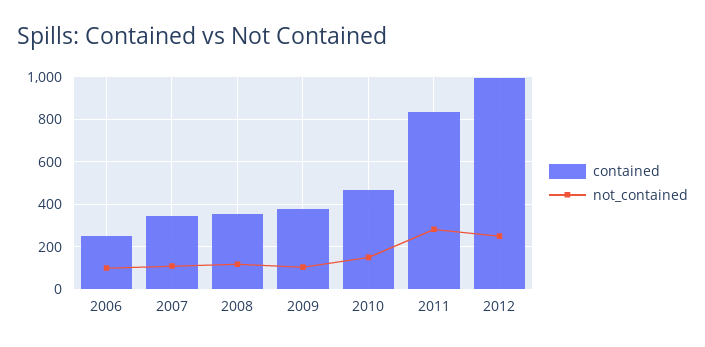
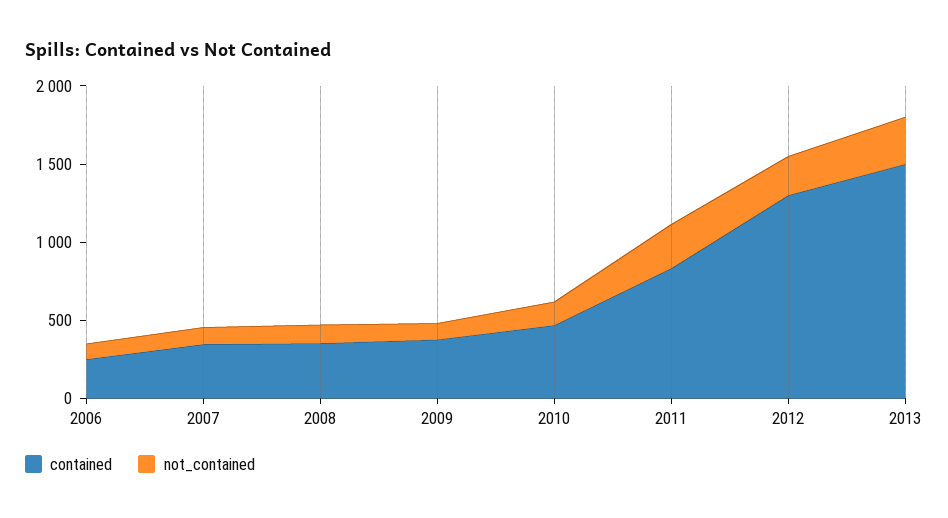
contained, 2012: 1000 -> 1300
contained, 2013: none -> 1500
not_contained, 2013: none -> 300

